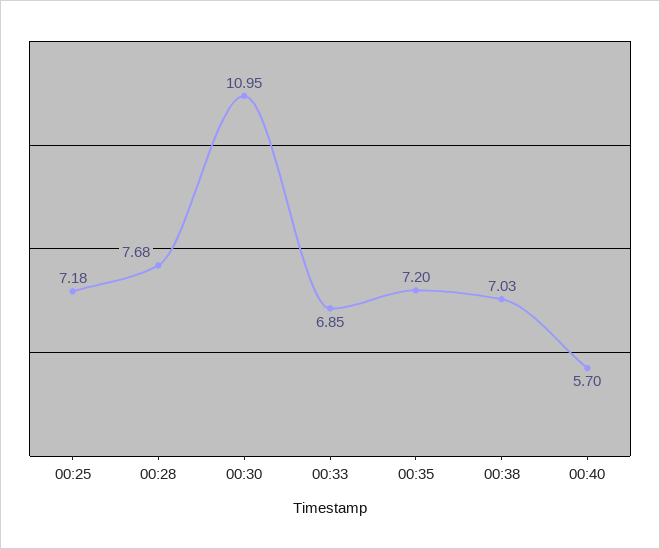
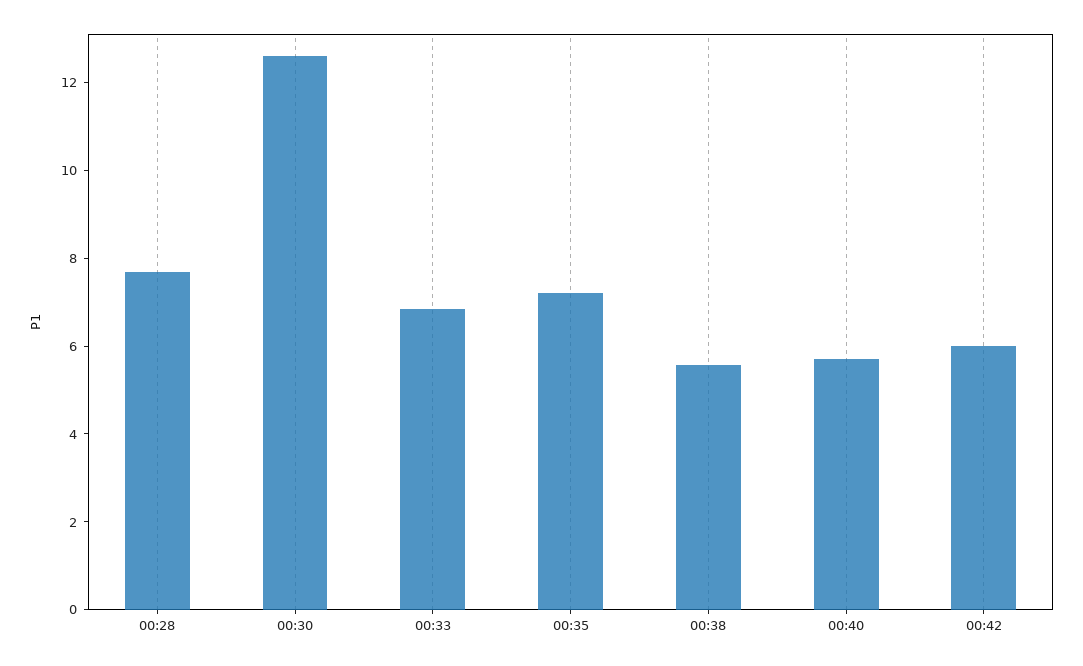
00:25: 7.18 -> none
00:30: 10.95 -> 12.5
00:38: 7.03 -> 5.5
00:42: none -> 6

